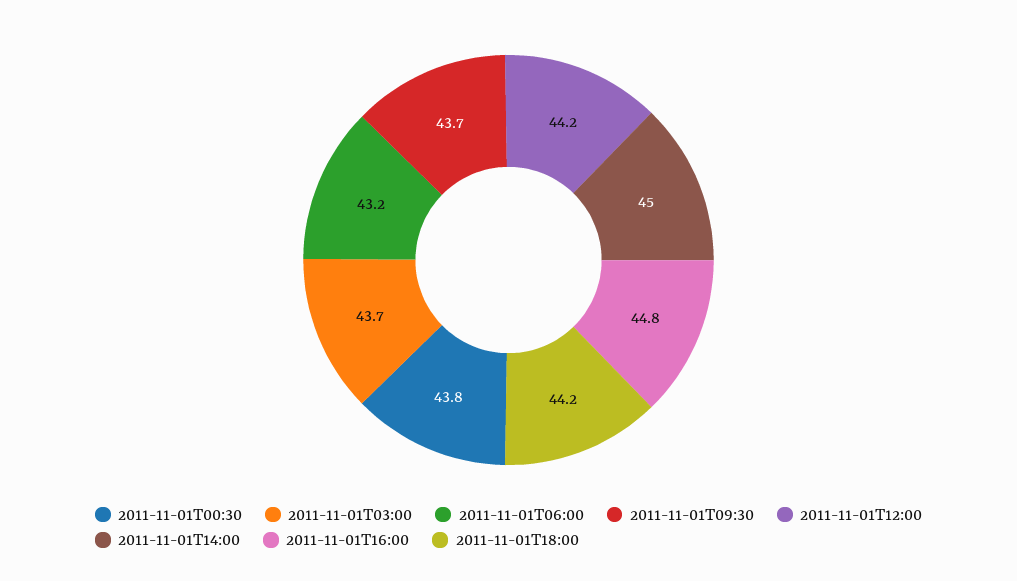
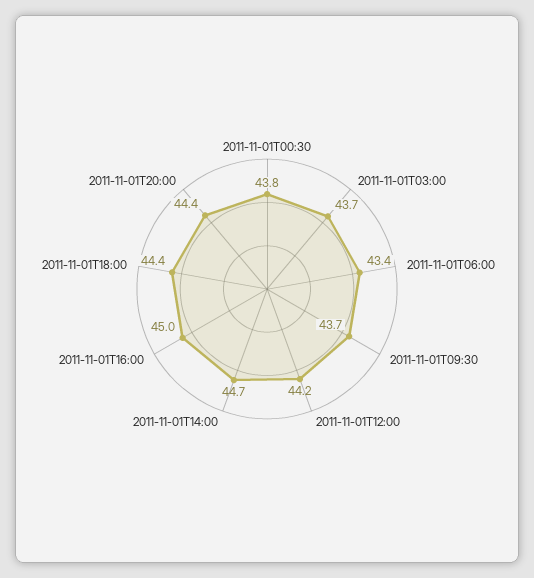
2011-11-01T06:00: 43.2 -> 43.4
2011-11-01T14:00: 45 -> 44.7
2011-11-01T16:00: 44.8 -> 45
2011-11-01T18:00: 44.2 -> 44.4
2011-11-01T20:00: none -> 44.4

